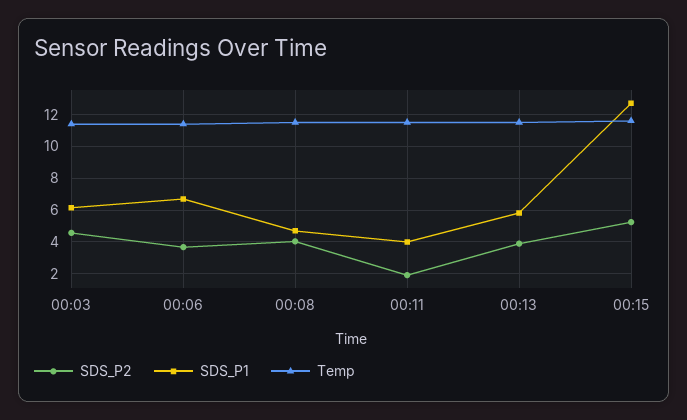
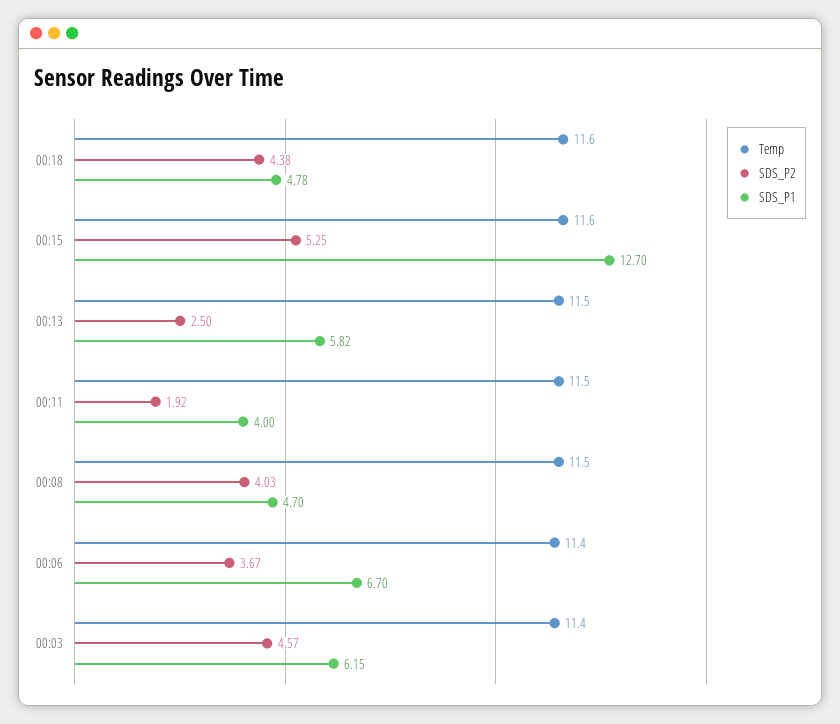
SDS_P2, 00:13: 4 -> 2.5
Temp, 00:18: none -> 11.6
SDS_P2, 00:18: none -> 4.38
SDS_P1, 00:18: none -> 4.78

